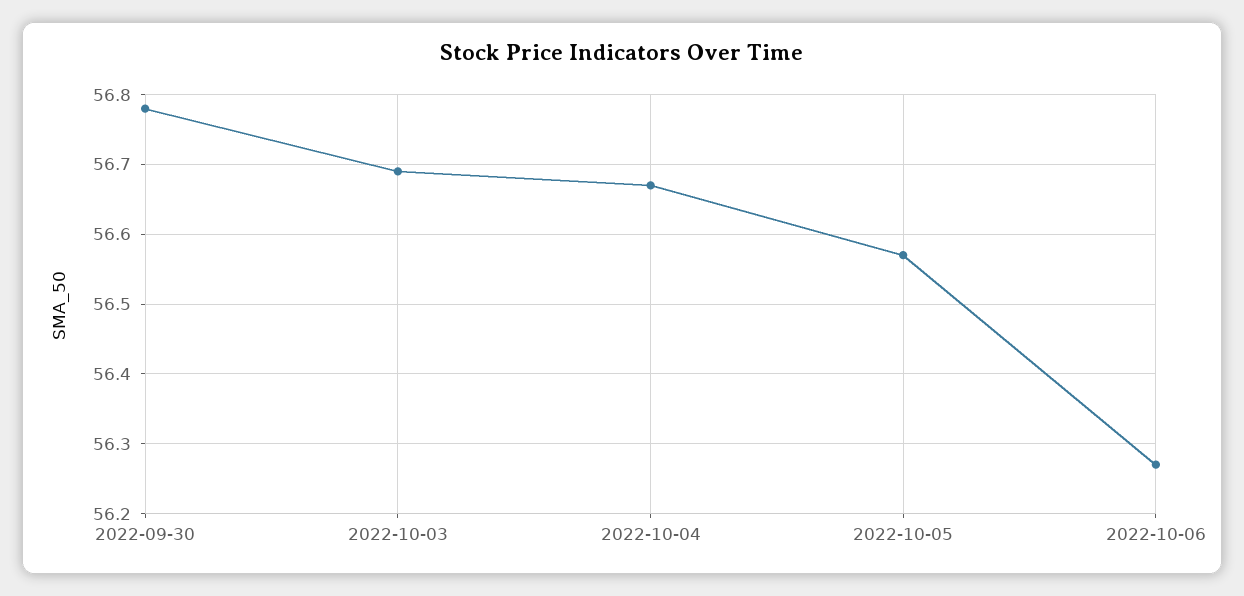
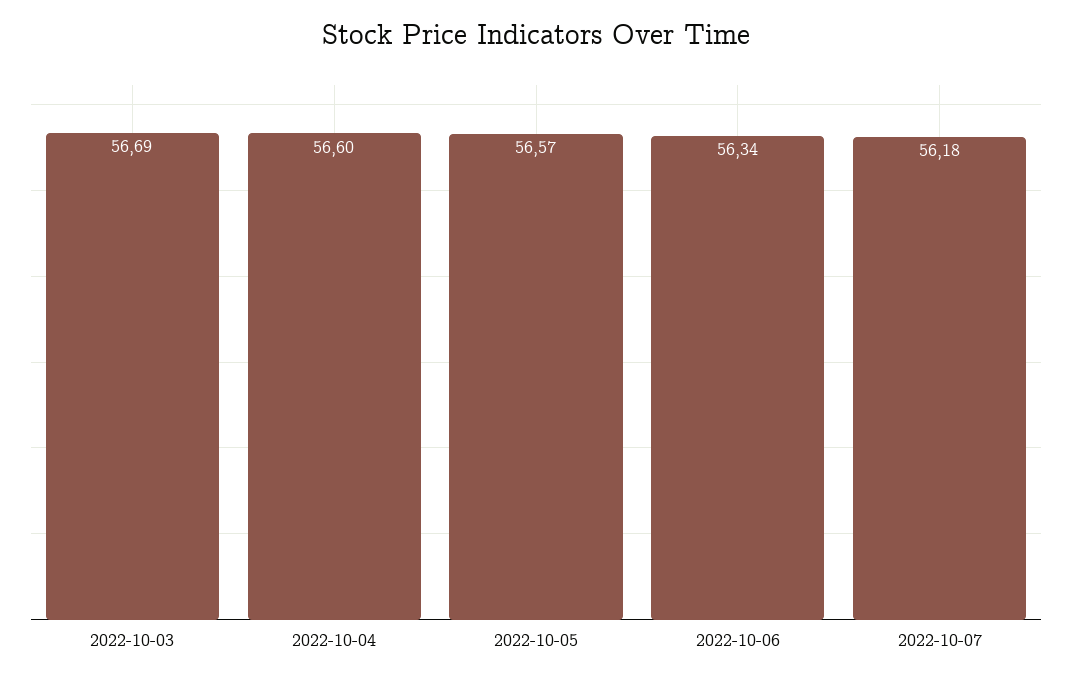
2022-09-30: 56.78 -> none
2022-10-04: 56.67 -> 56.6
2022-10-06: 56.27 -> 56.34
2022-10-07: none -> 56.18

